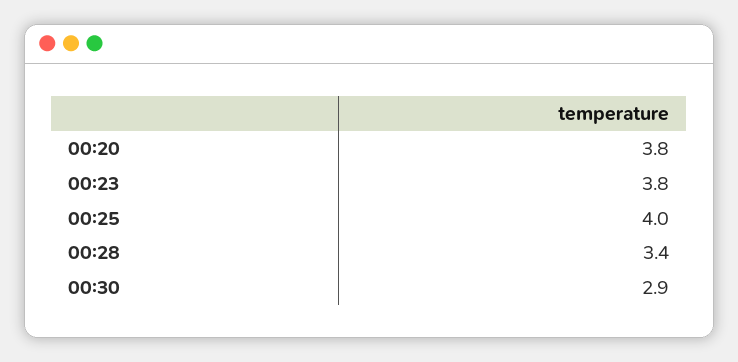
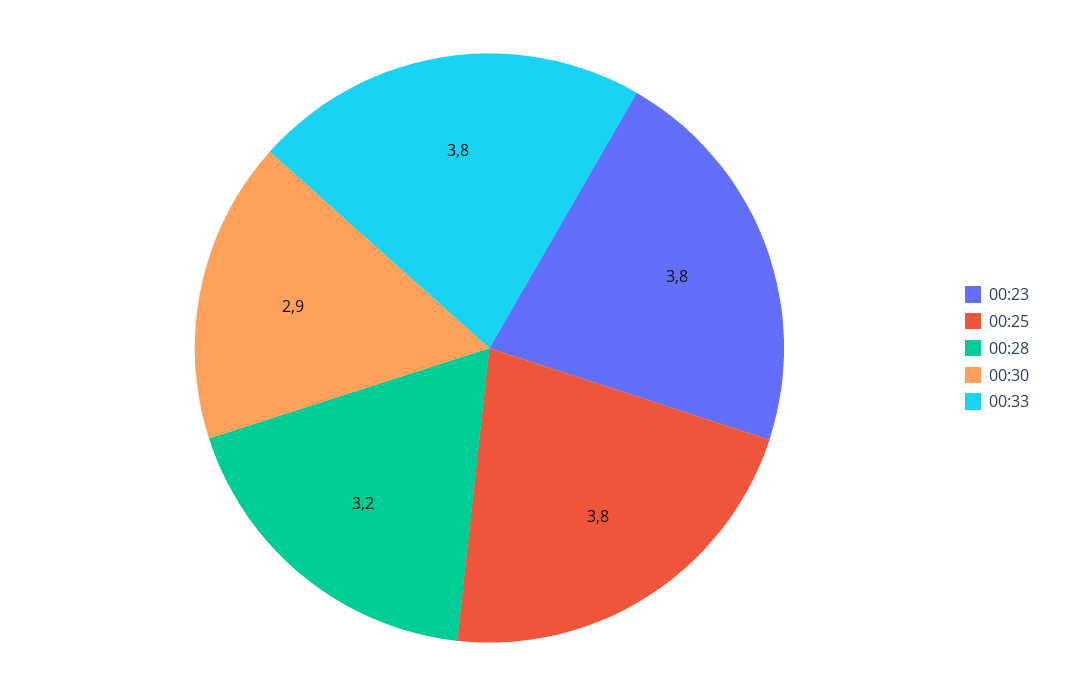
00:20: 3.8 -> none
00:25: 4 -> 3.8
00:28: 3.4 -> 3.2
00:33: none -> 3.8

